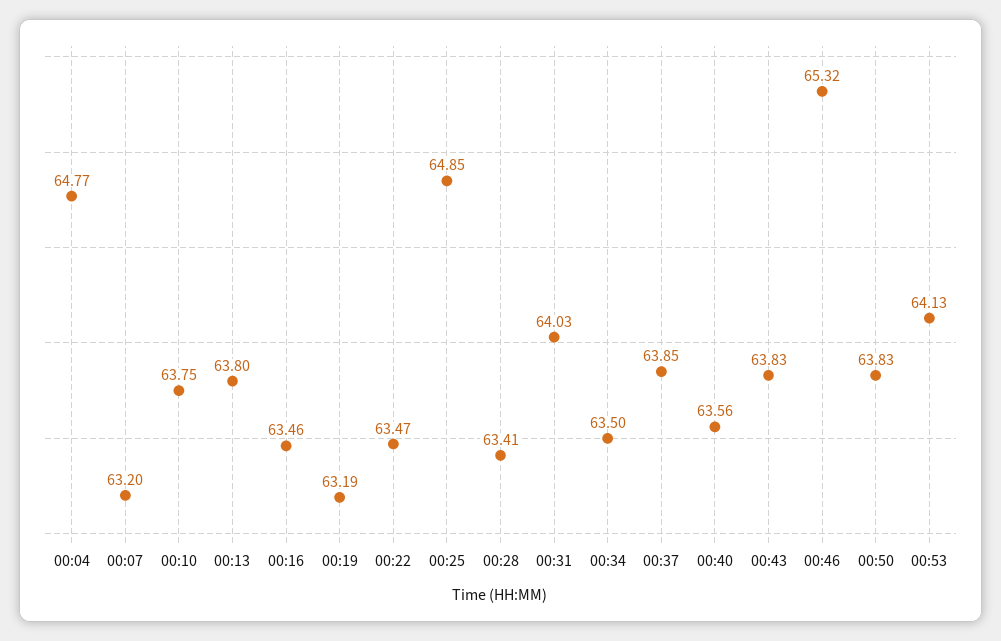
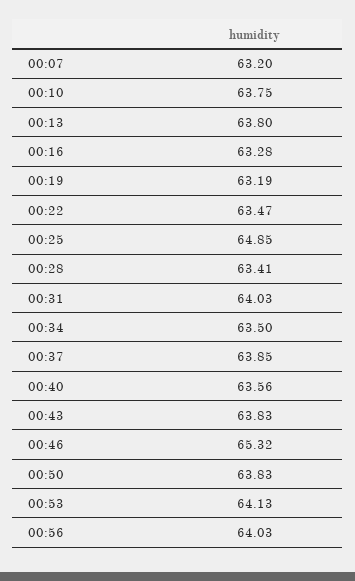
00:04: 64.77 -> none
00:16: 63.46 -> 63.28
00:56: none -> 64.03

